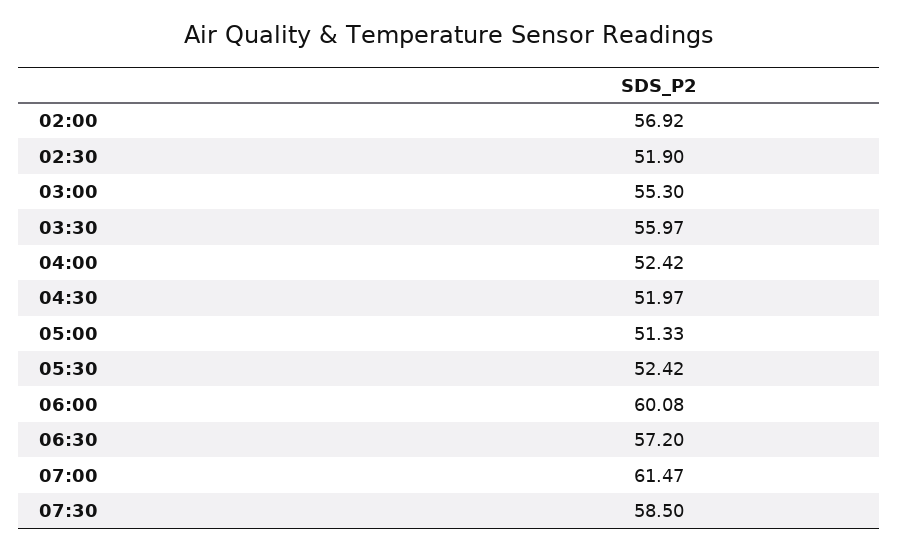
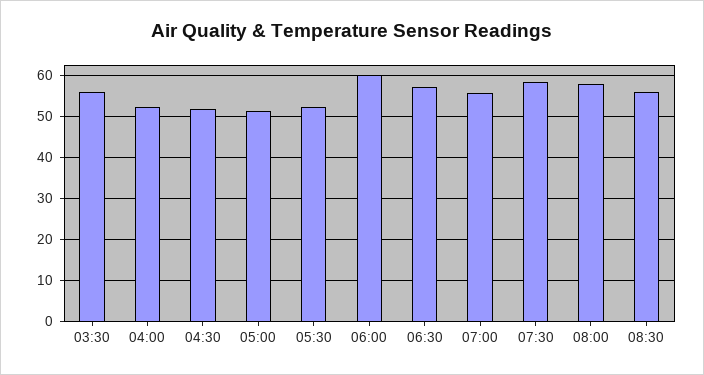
02:00: 56.92 -> none
02:30: 51.9 -> none
03:00: 55.3 -> none
07:00: 61.47 -> 56
08:00: none -> 58
08:30: none -> 56

